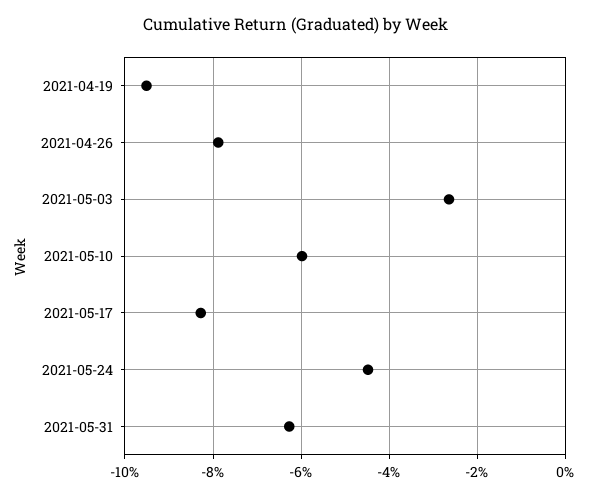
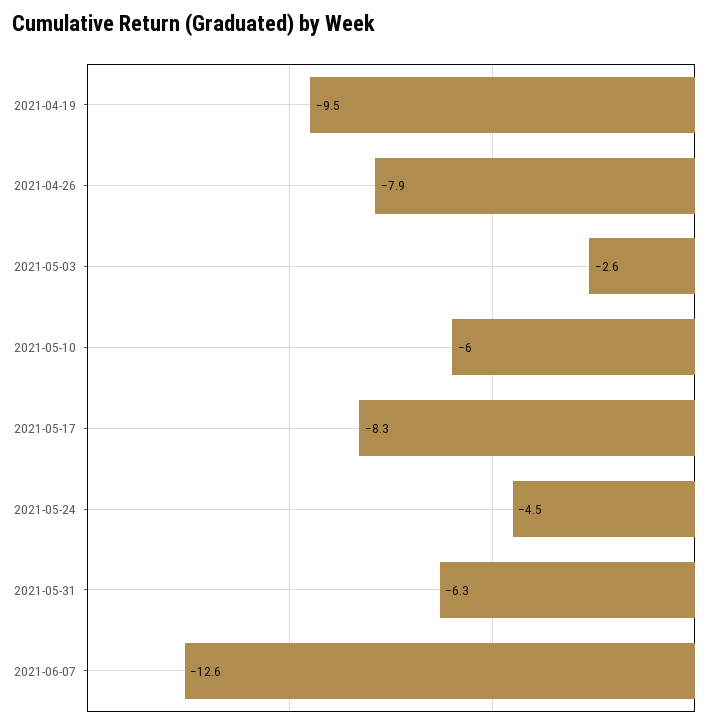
2021-06-07: none -> -12.6

